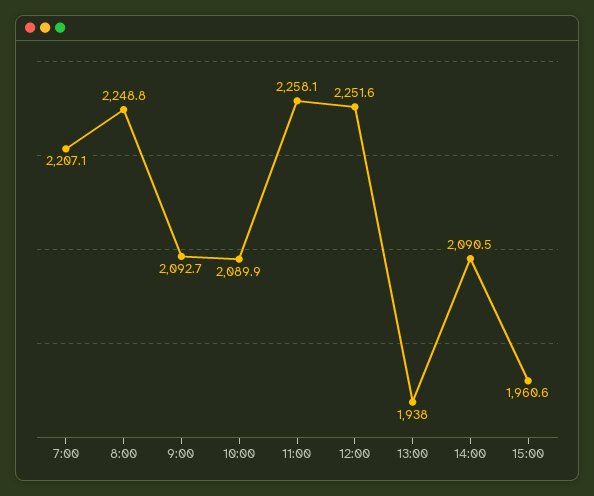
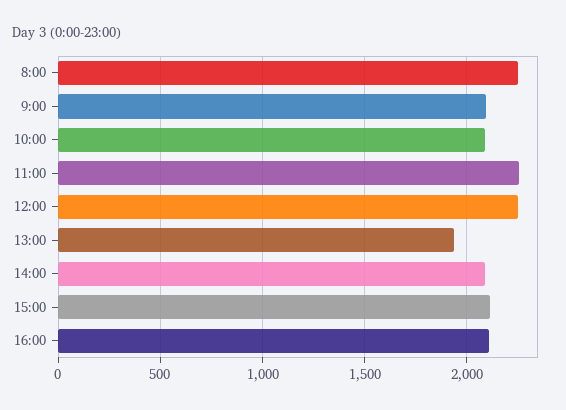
7:00: 2207.1 -> none
15:00: 1960.6 -> 2100
16:00: none -> 2100

